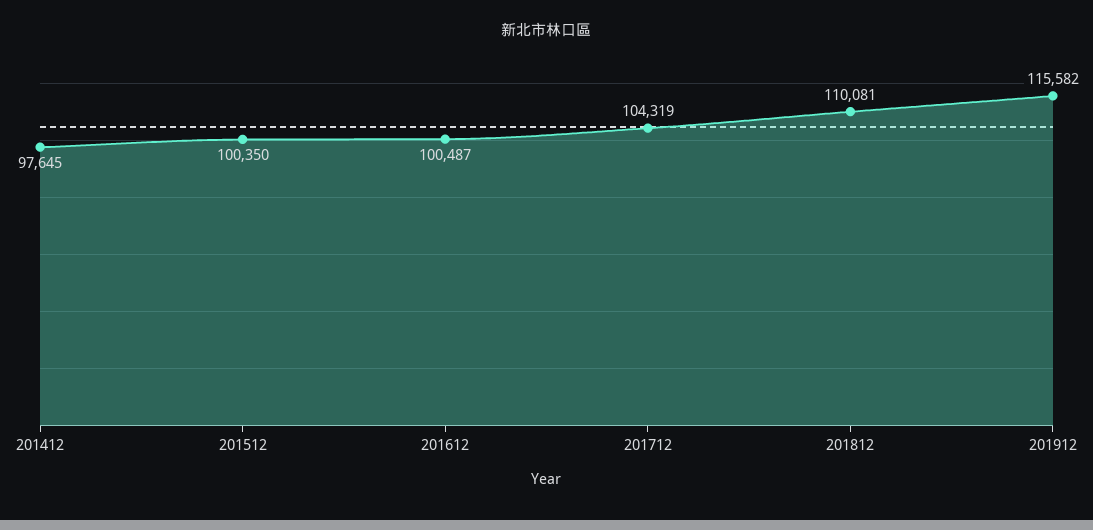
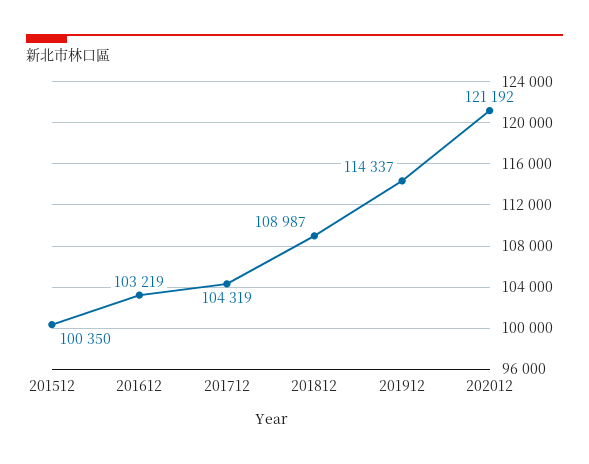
201412: 97645 -> none
201612: 100487 -> 103219
201812: 110081 -> 108987
201912: 115582 -> 114337
202012: none -> 121192

